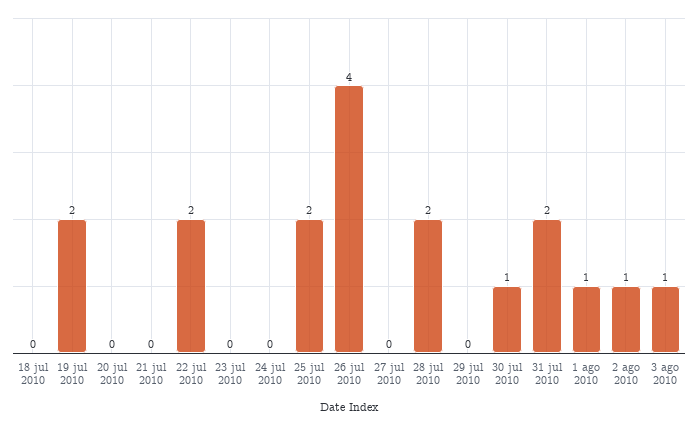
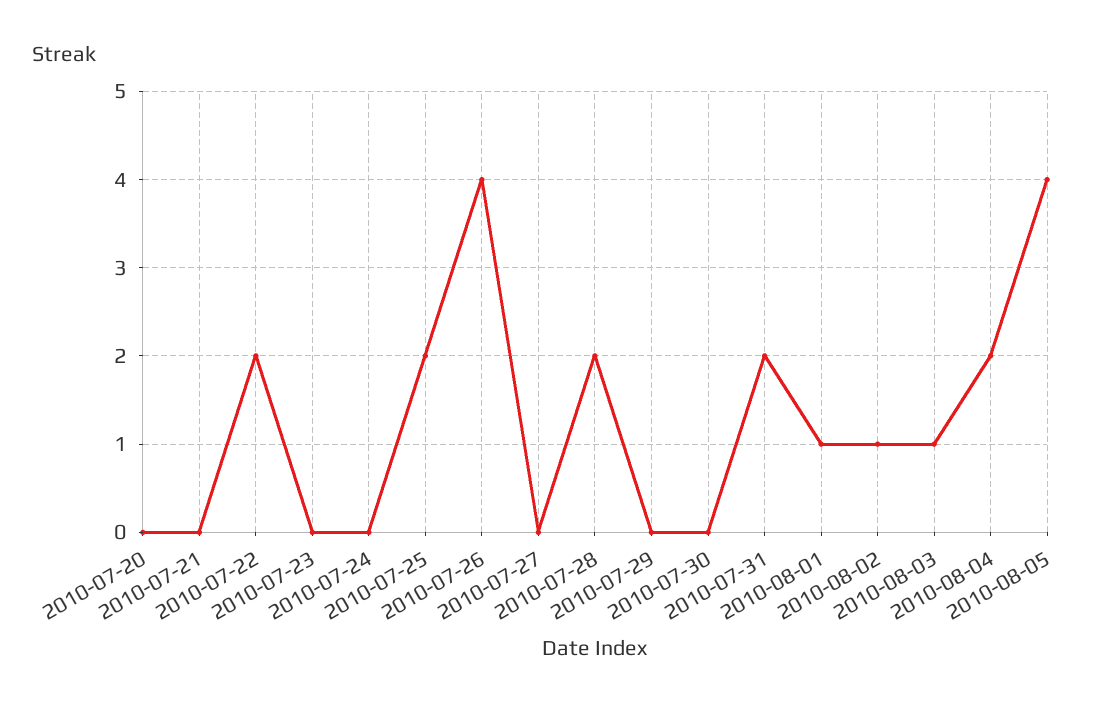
18 jul 2010: 0 -> none
19 jul 2010: 2 -> none
30 jul 2010: 1 -> 0
2010-08-04: none -> 2
2010-08-05: none -> 4

